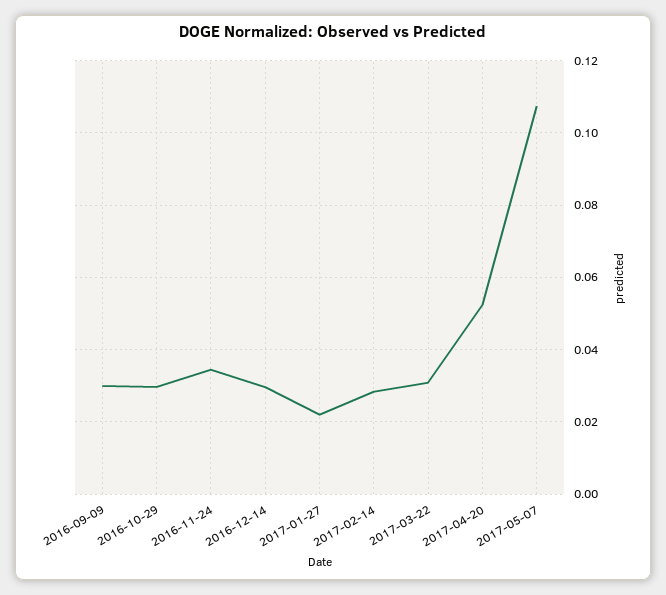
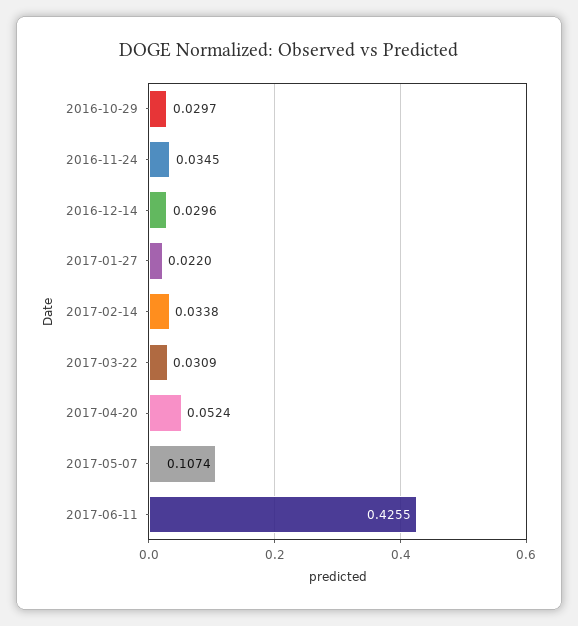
2016-09-09: 0.03 -> none
2017-02-14: 0.028 -> 0.0338
2017-06-11: none -> 0.4255

